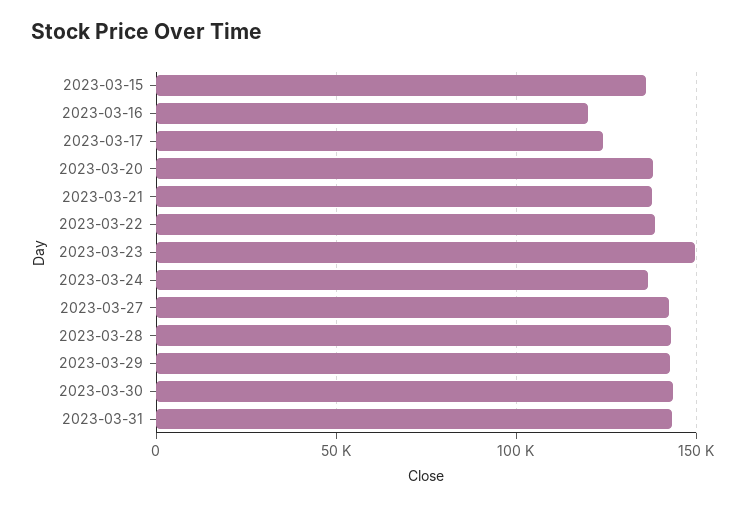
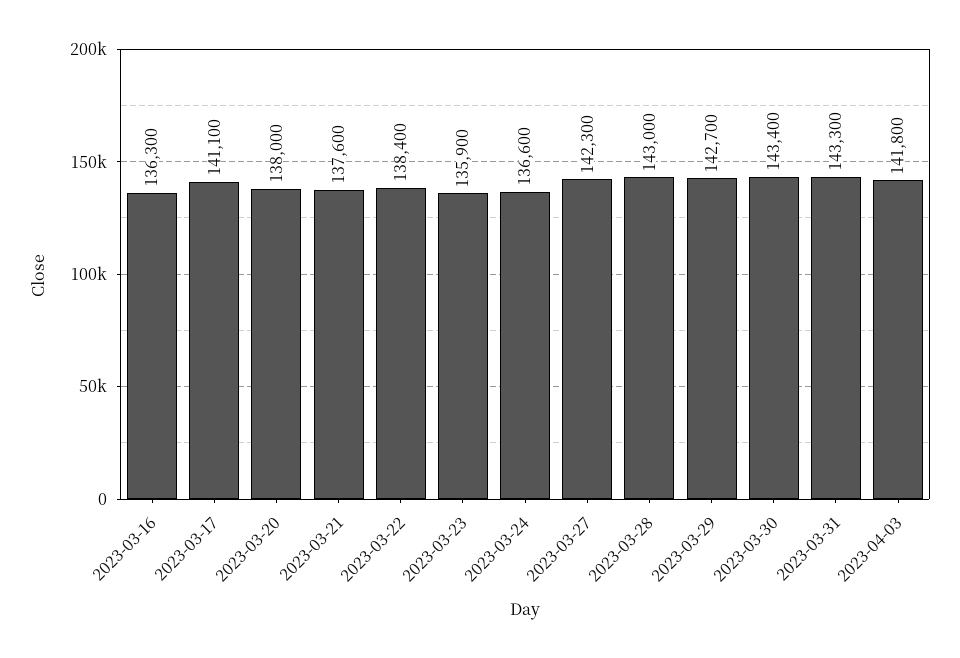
2023-03-15: 135000 -> none
2023-03-16: 120000 -> 136300
2023-03-17: 125000 -> 141100
2023-03-23: 150000 -> 135900
2023-04-03: none -> 141800

